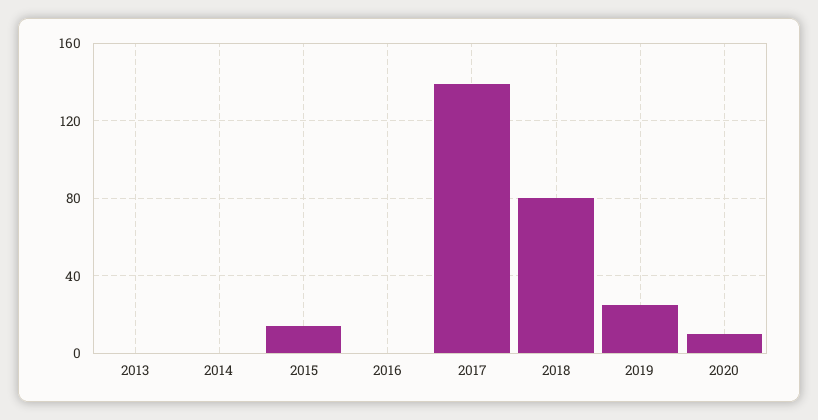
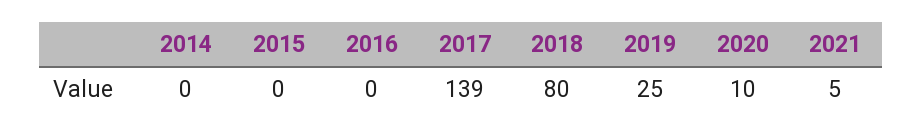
2013: 0 -> none
2015: 15 -> 0
2021: none -> 5

